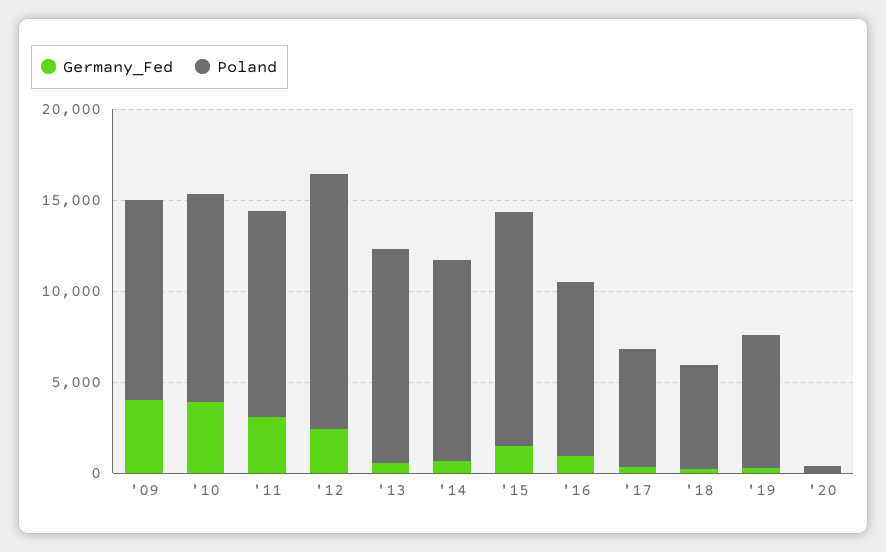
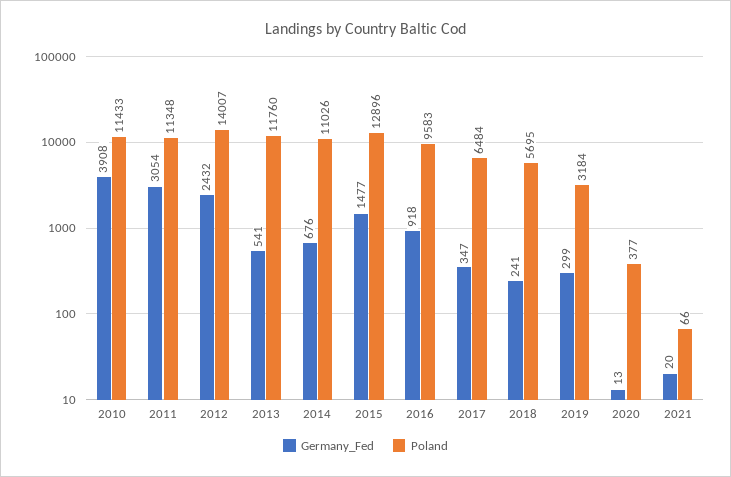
Germany_Fed, '09: 4000 -> none
Poland, '09: 11000 -> none
Poland, '19: 7000 -> 3184
Germany_Fed, 2021: none -> 20
Poland, 2021: none -> 66

